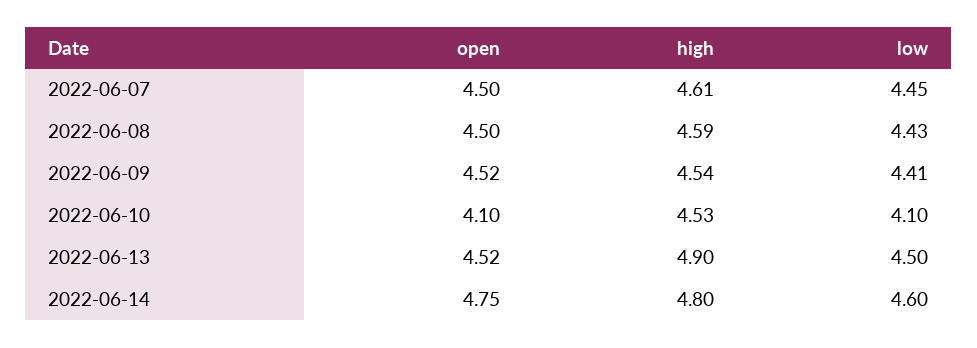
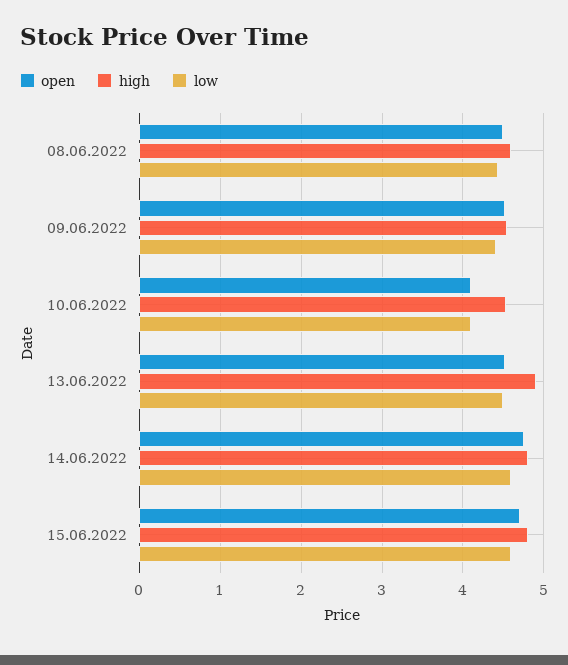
open, 2022-06-07: 4.5 -> none
high, 2022-06-07: 4.61 -> none
low, 2022-06-07: 4.45 -> none
open, 15.06.2022: none -> 4.7
high, 15.06.2022: none -> 4.8
low, 15.06.2022: none -> 4.6

